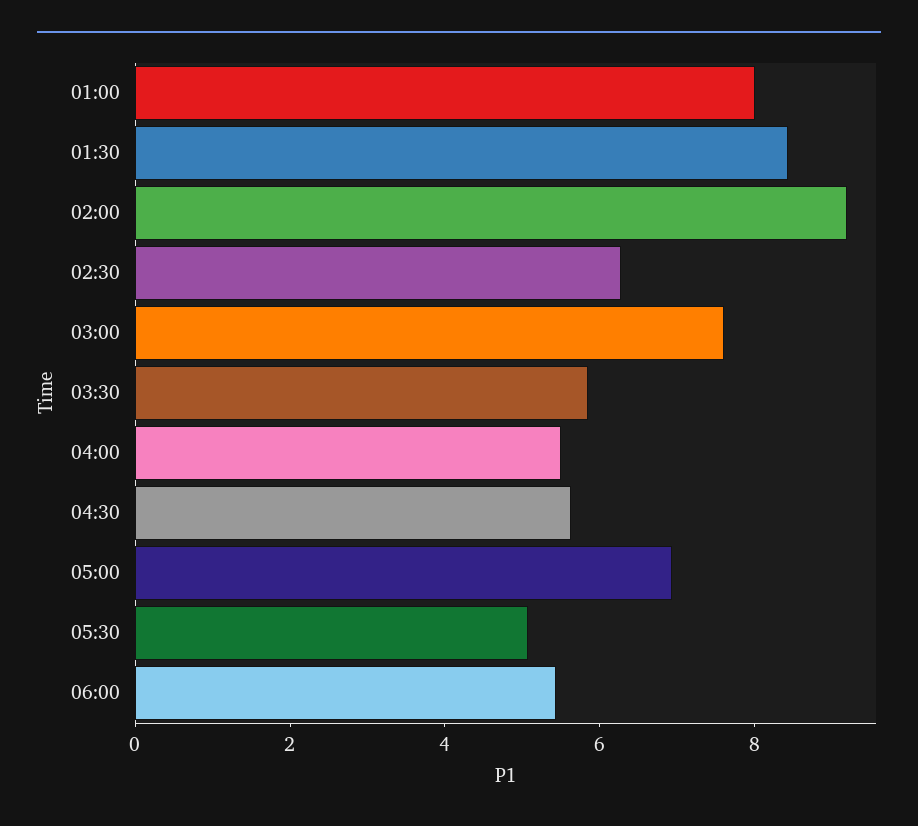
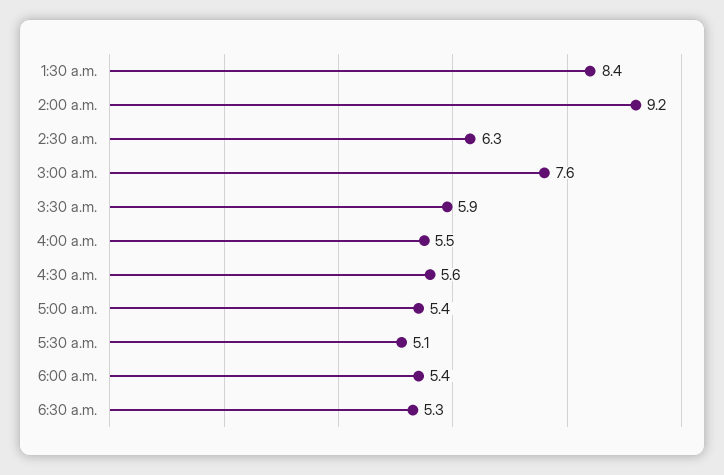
01:00: 8 -> none
05:00: 7 -> 5.4
6:30 a.m.: none -> 5.3

